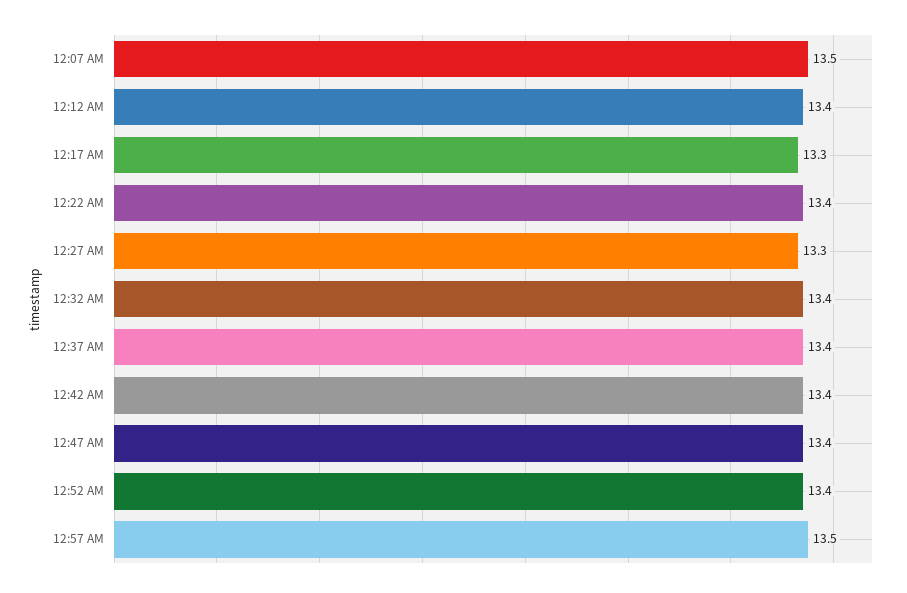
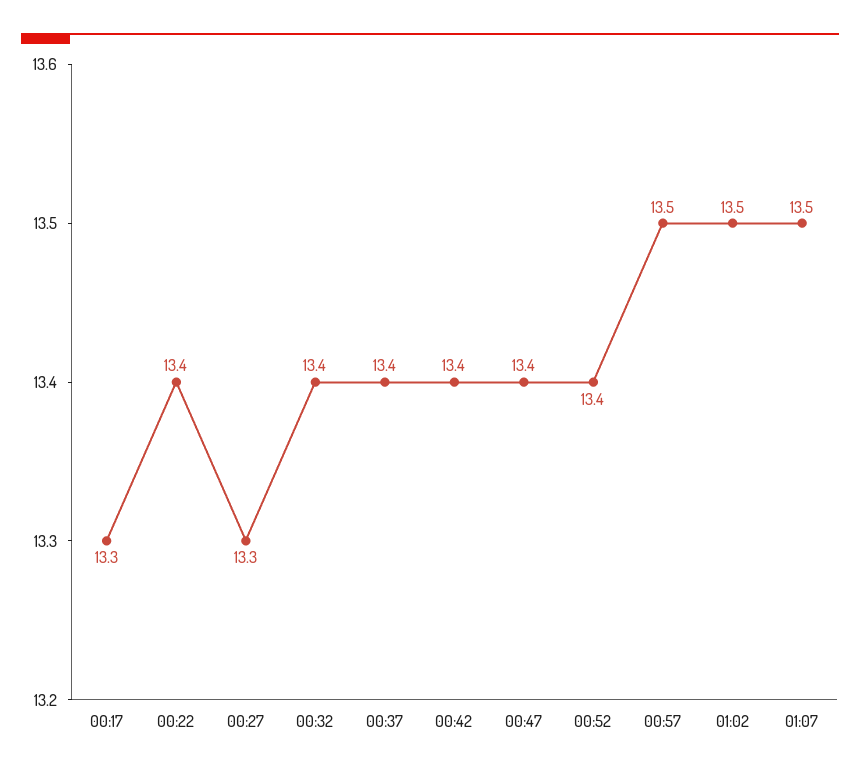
12:07 AM: 13.5 -> none
12:12 AM: 13.4 -> none
01:02: none -> 13.5
01:07: none -> 13.5

